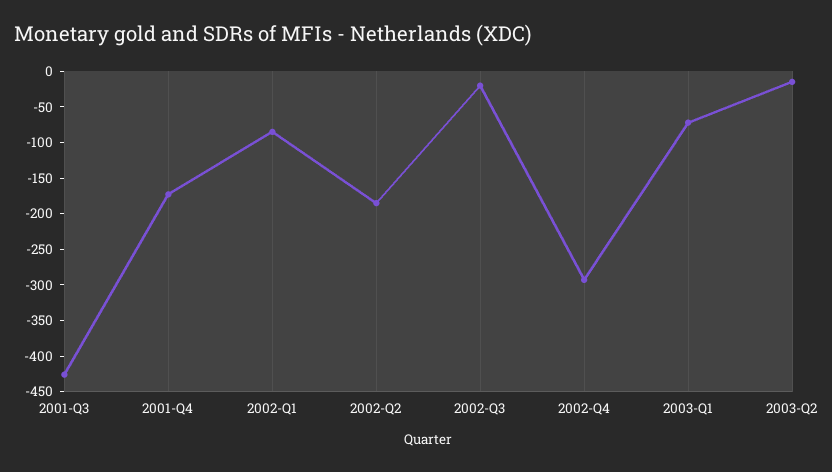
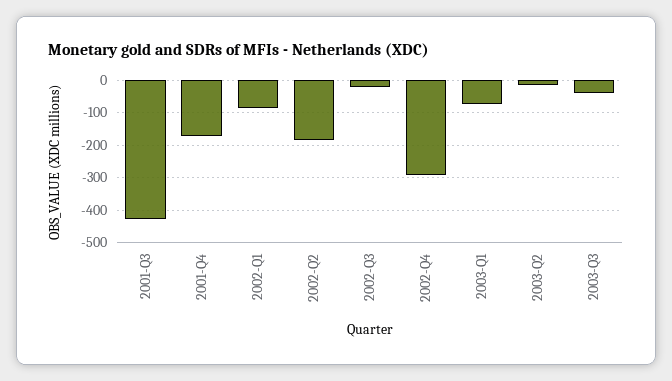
2003-Q3: none -> -40

